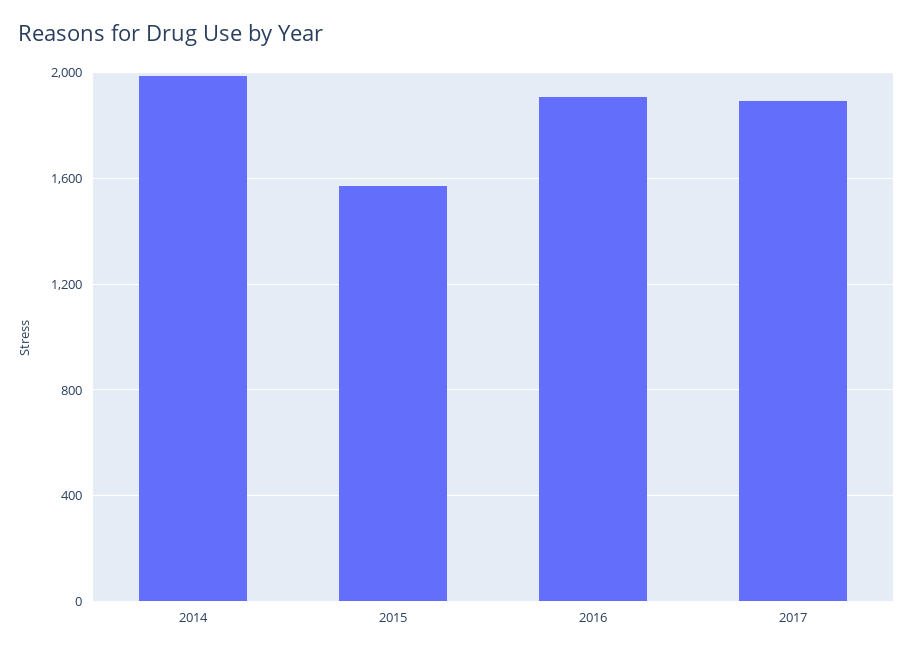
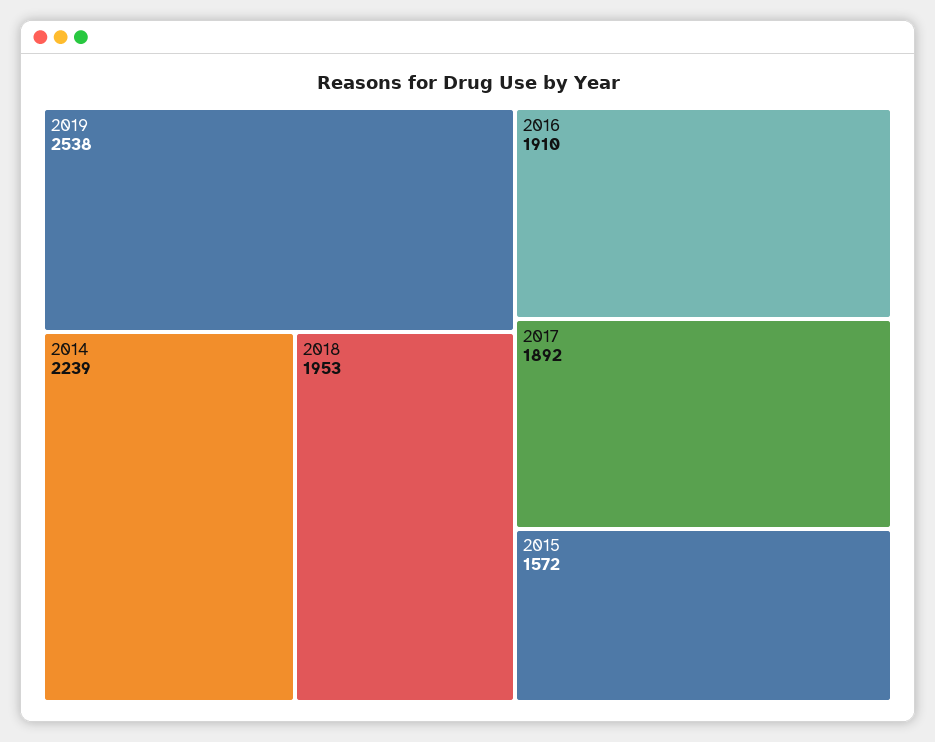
2014: 2000 -> 2239
2019: none -> 2538
2018: none -> 1953

